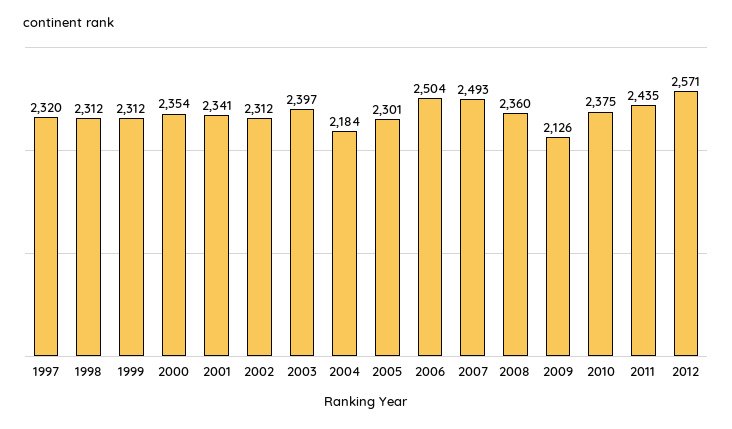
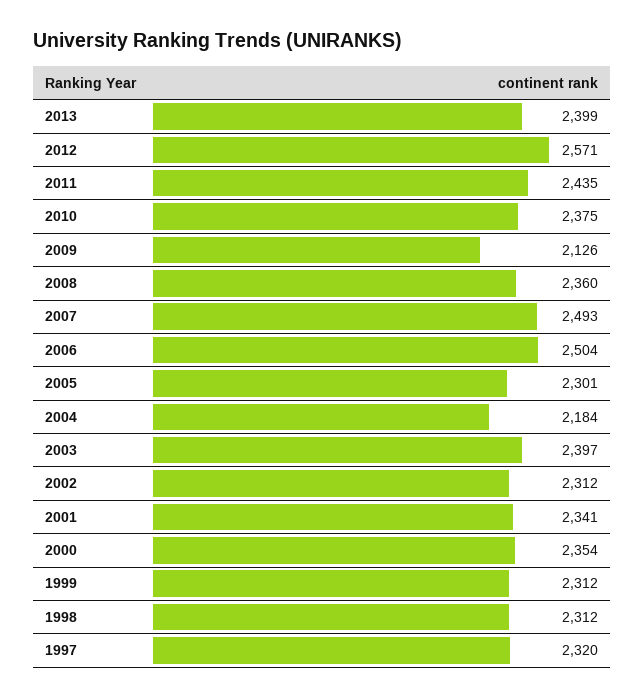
2013: none -> 2399

